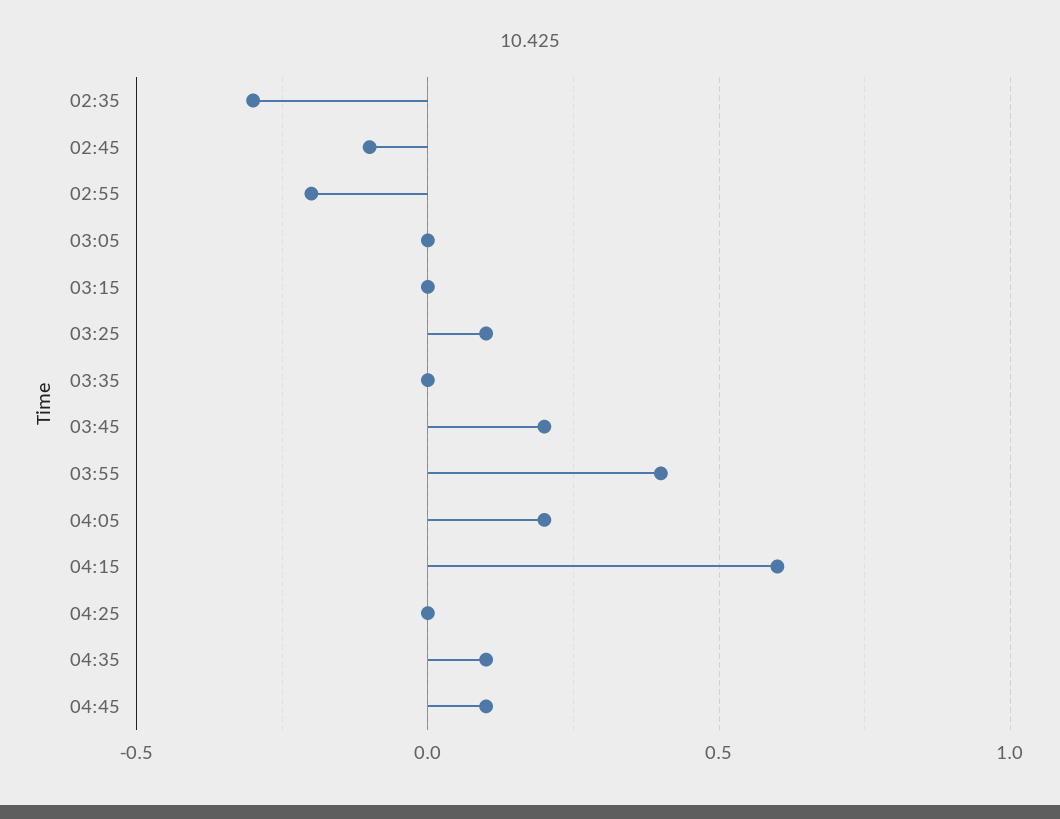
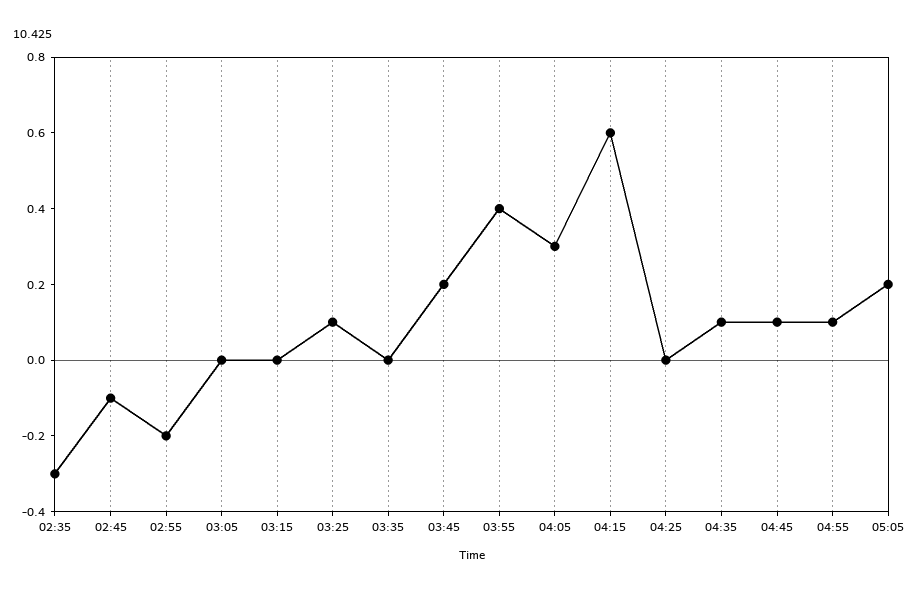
04:05: 0.2 -> 0.3
04:55: none -> 0.1
05:05: none -> 0.2

